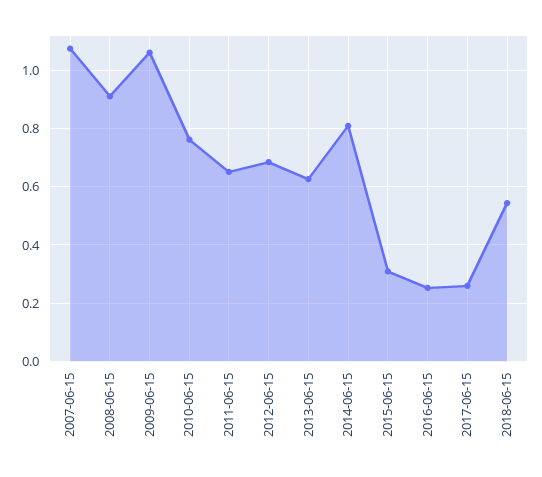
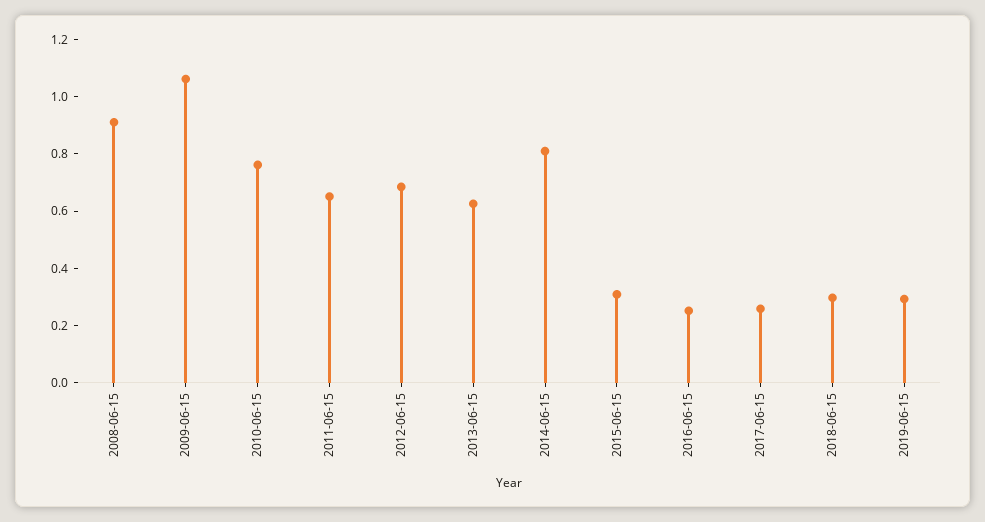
2007-06-15: 1.075 -> none
2018-06-15: 0.55 -> 0.3
2019-06-15: none -> 0.3

